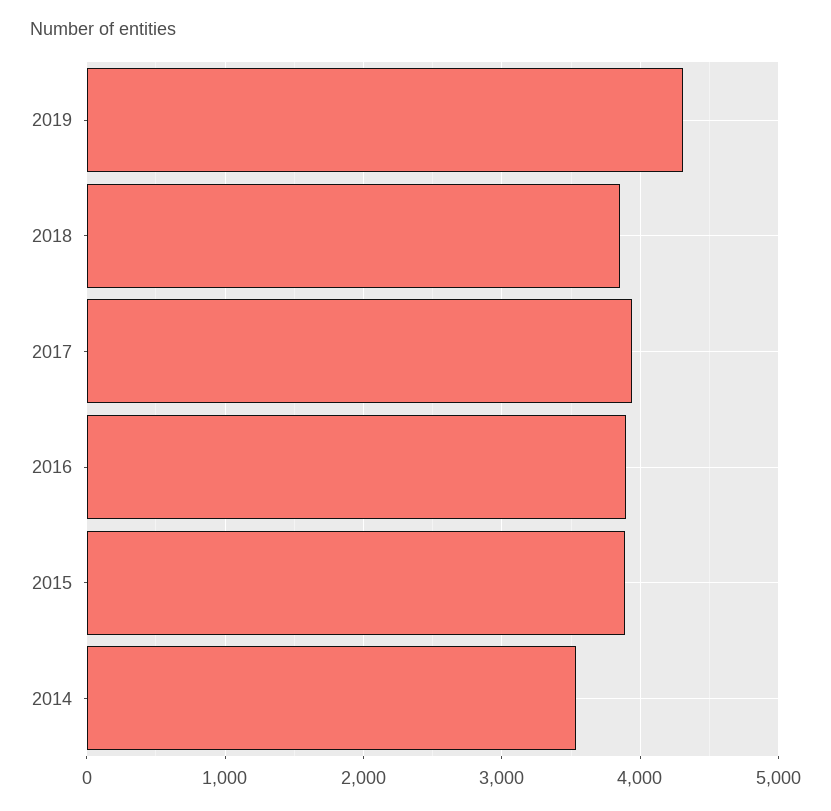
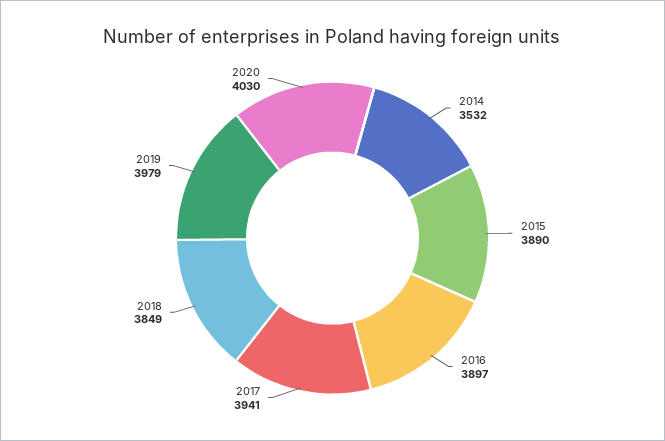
2019: 4300 -> 3979
2020: none -> 4030

